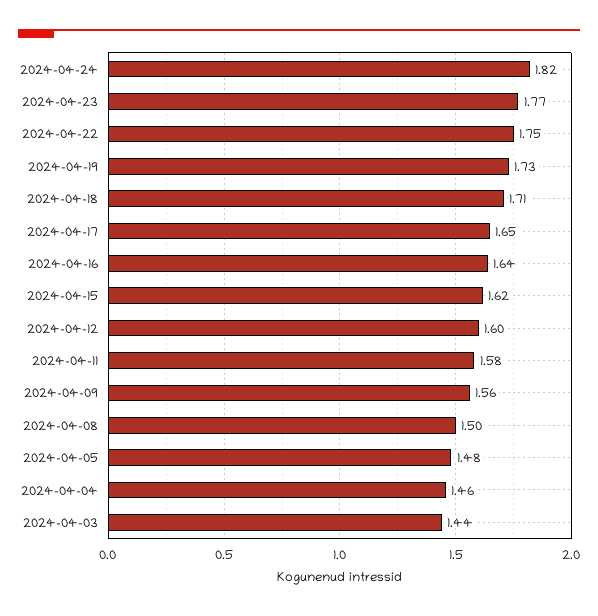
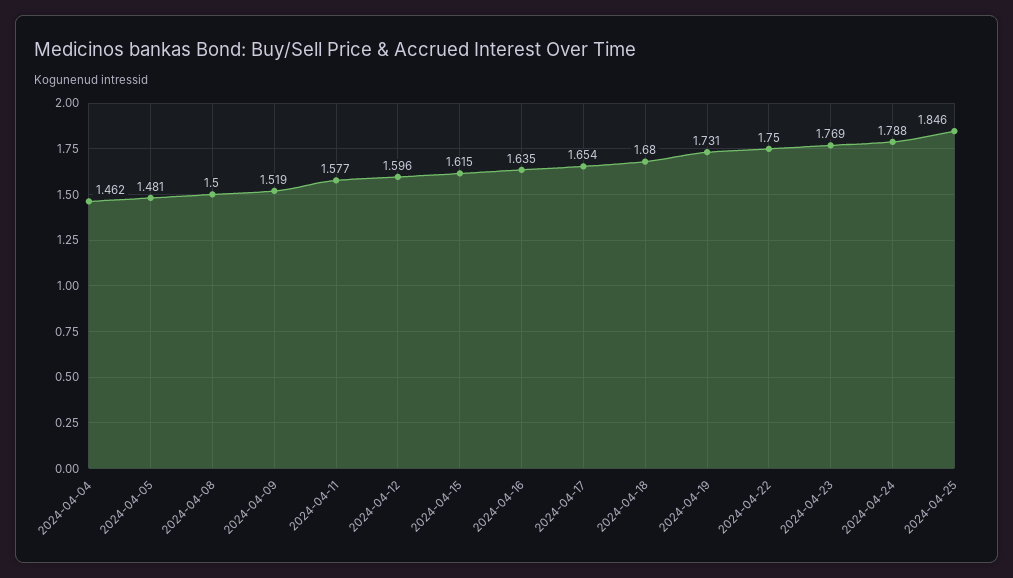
2024-04-24: 1.82 -> 1.788
2024-04-18: 1.71 -> 1.68
2024-04-09: 1.56 -> 1.519
2024-04-03: 1.44 -> none
2024-04-25: none -> 1.846

